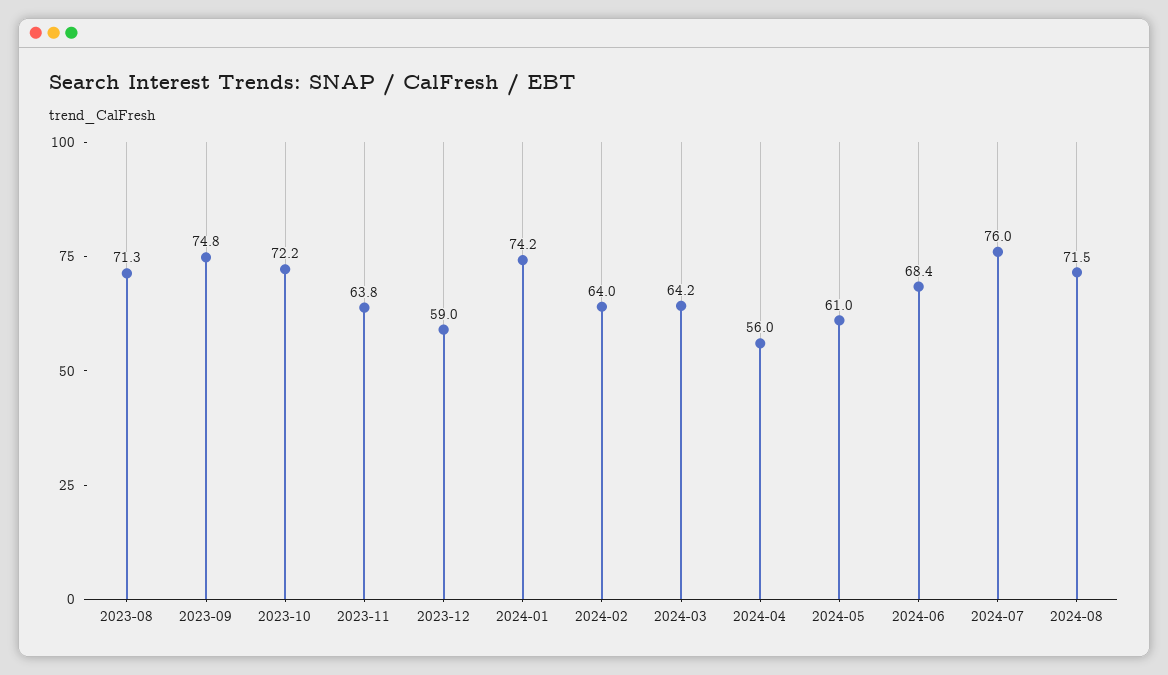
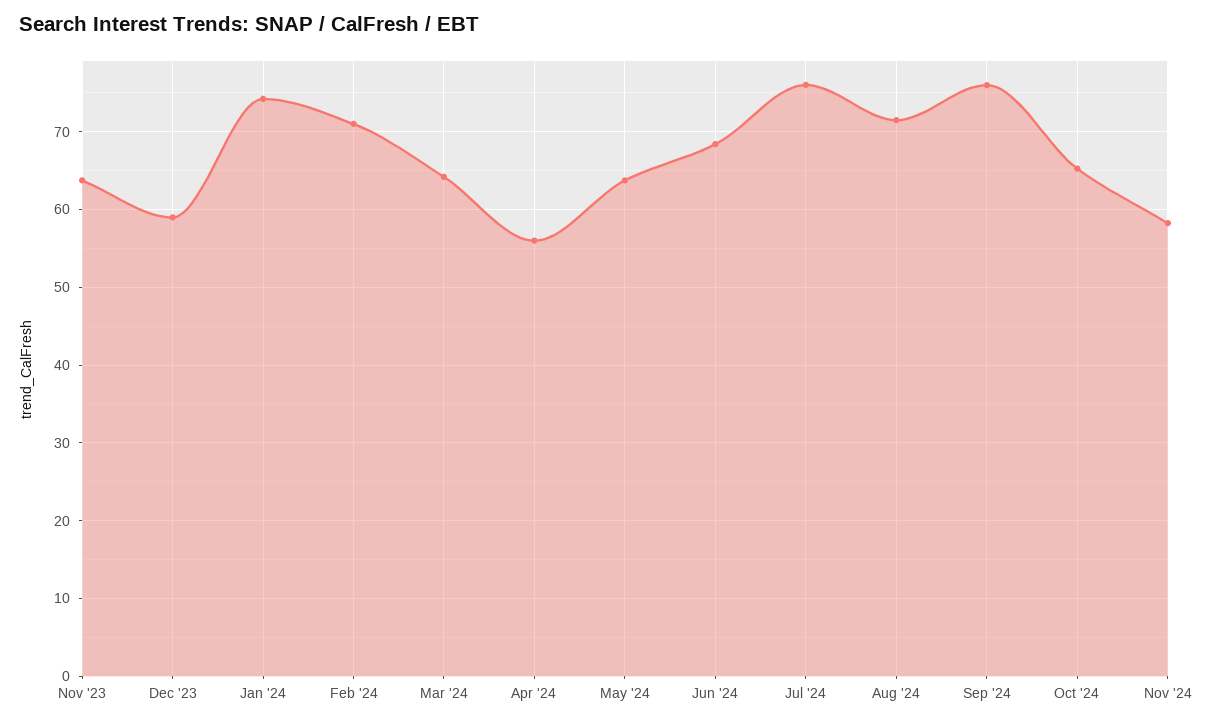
2023-08: 71.3 -> none
2023-09: 74.8 -> none
2023-10: 72.2 -> none
2024-02: 64 -> 71
2024-05: 61 -> 64
Sep '24: none -> 76
Oct '24: none -> 65
Nov '24: none -> 58

